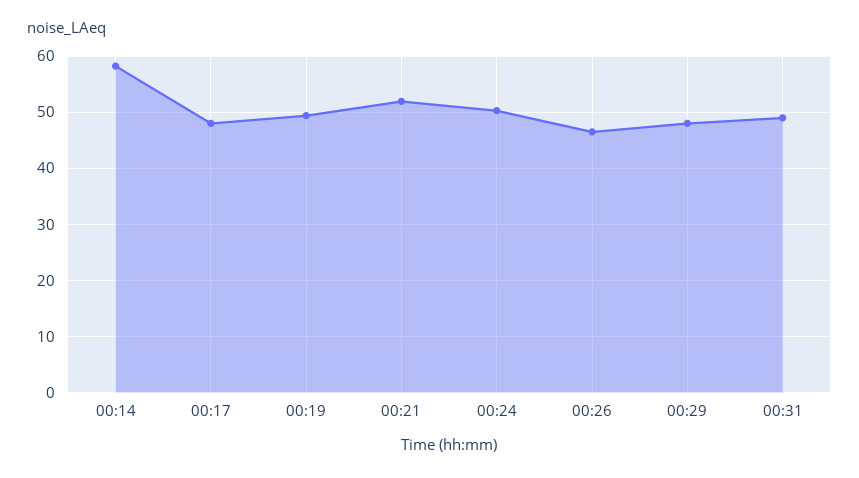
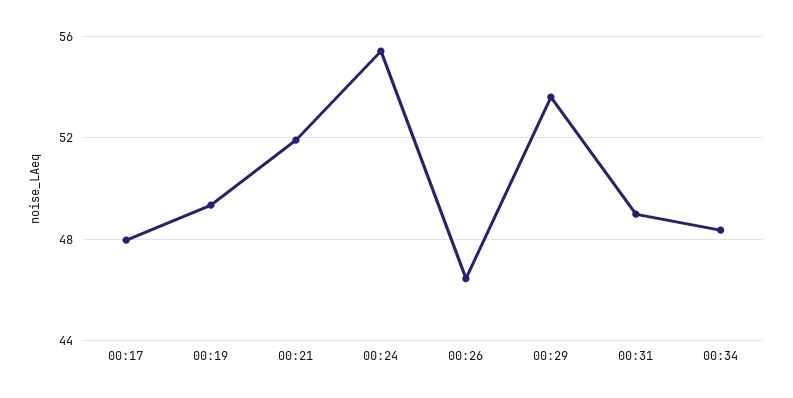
00:14: 58 -> none
00:24: 50 -> 55.5
00:29: 48 -> 53.5
00:34: none -> 48.5

